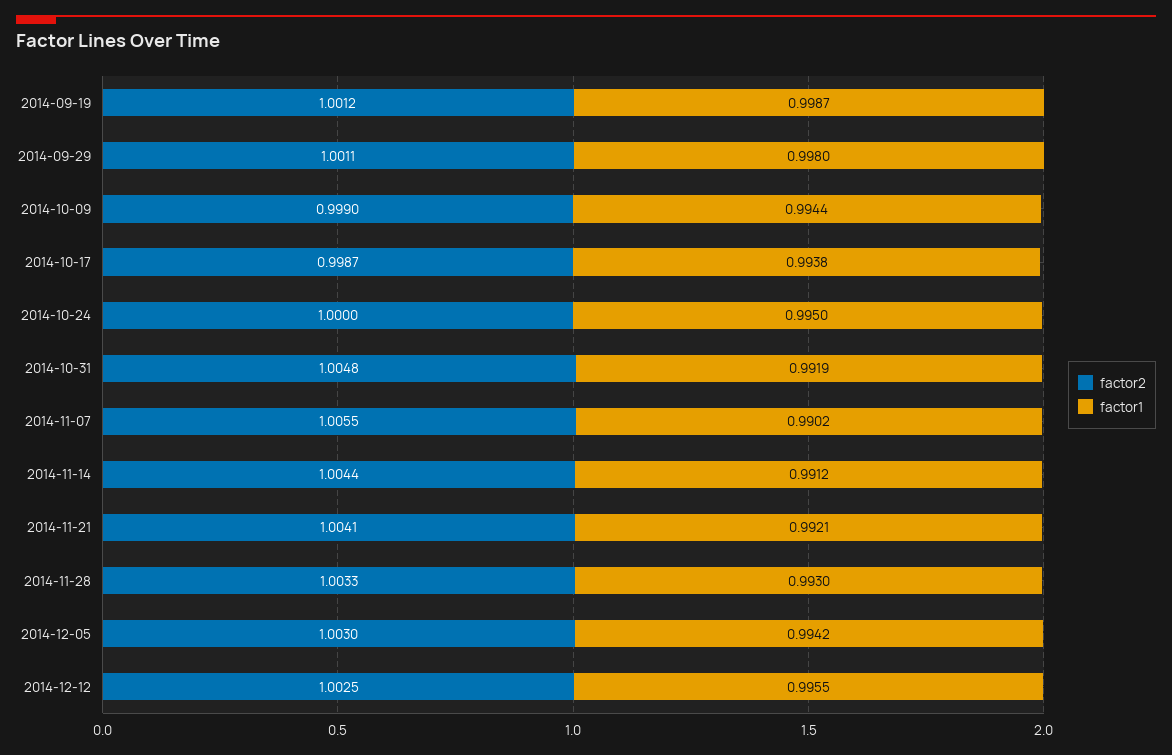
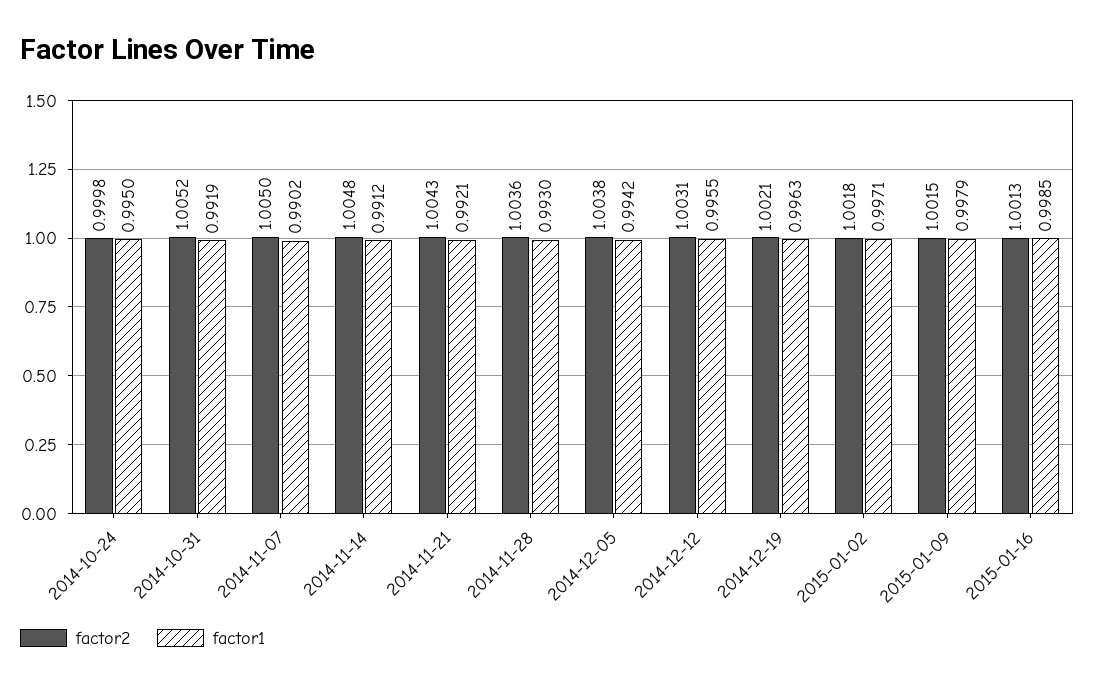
factor2, 2014-09-19: 1.0012 -> none
factor1, 2014-09-19: 0.9987 -> none
factor2, 2014-09-29: 1.0011 -> none
factor1, 2014-09-29: 0.998 -> none
factor2, 2014-10-09: 0.999 -> none
factor1, 2014-10-09: 0.9944 -> none
factor2, 2014-10-17: 0.9987 -> none
factor1, 2014-10-17: 0.9938 -> none
factor2, 2014-10-24: 1 -> 0.9998
factor2, 2014-10-31: 1.0048 -> 1.0052
factor2, 2014-11-07: 1.0055 -> 1.005
factor2, 2014-11-14: 1.0044 -> 1.0048
factor2, 2014-11-21: 1.0041 -> 1.0043
factor2, 2014-11-28: 1.0033 -> 1.0036
factor2, 2014-12-05: 1.003 -> 1.0038
factor2, 2014-12-12: 1.0025 -> 1.0031
factor2, 2014-12-19: none -> 1.0021
factor1, 2014-12-19: none -> 0.9963
factor2, 2015-01-02: none -> 1.0018
factor1, 2015-01-02: none -> 0.9971
factor2, 2015-01-09: none -> 1.0015
factor1, 2015-01-09: none -> 0.9979
factor2, 2015-01-16: none -> 1.0013
factor1, 2015-01-16: none -> 0.9985

